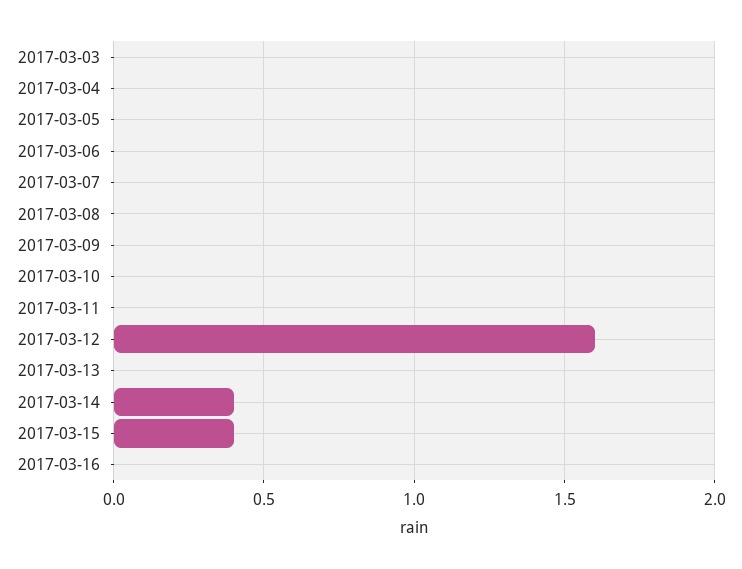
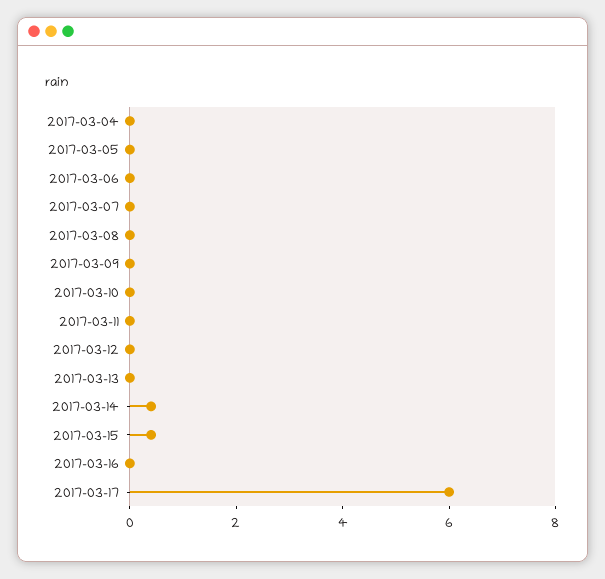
2017-03-03: 0 -> none
2017-03-12: 1.6 -> 0
2017-03-17: none -> 6

